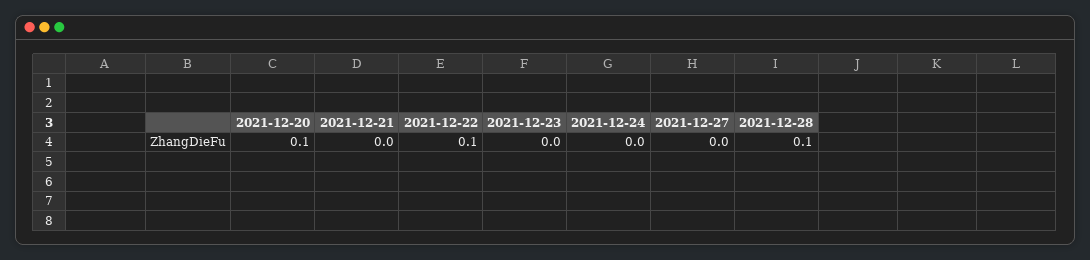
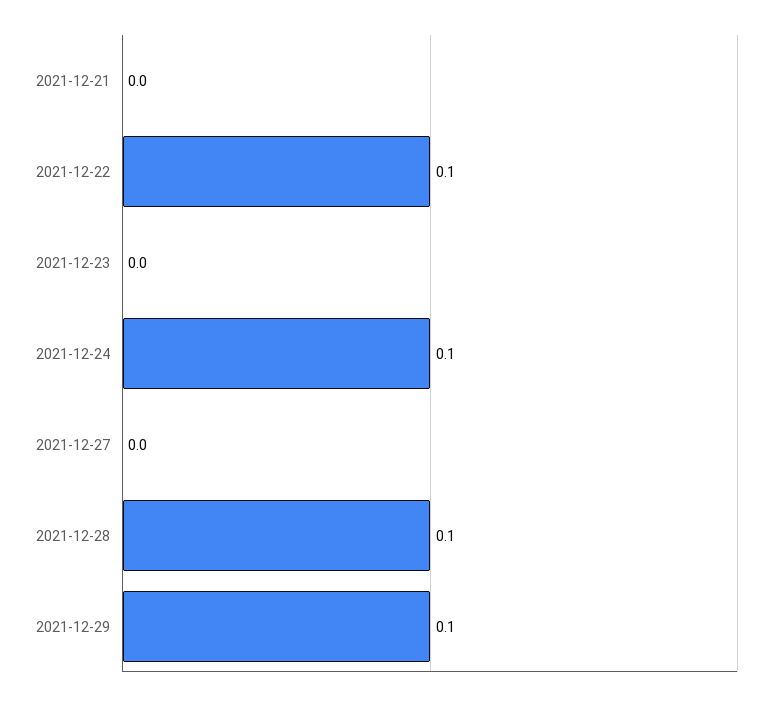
2021-12-20: 0.1 -> none
2021-12-24: 0 -> 0.1
2021-12-29: none -> 0.1

